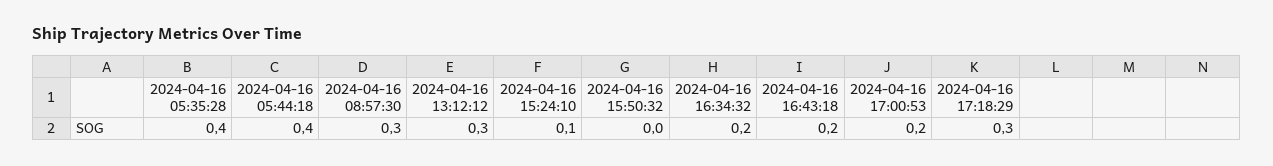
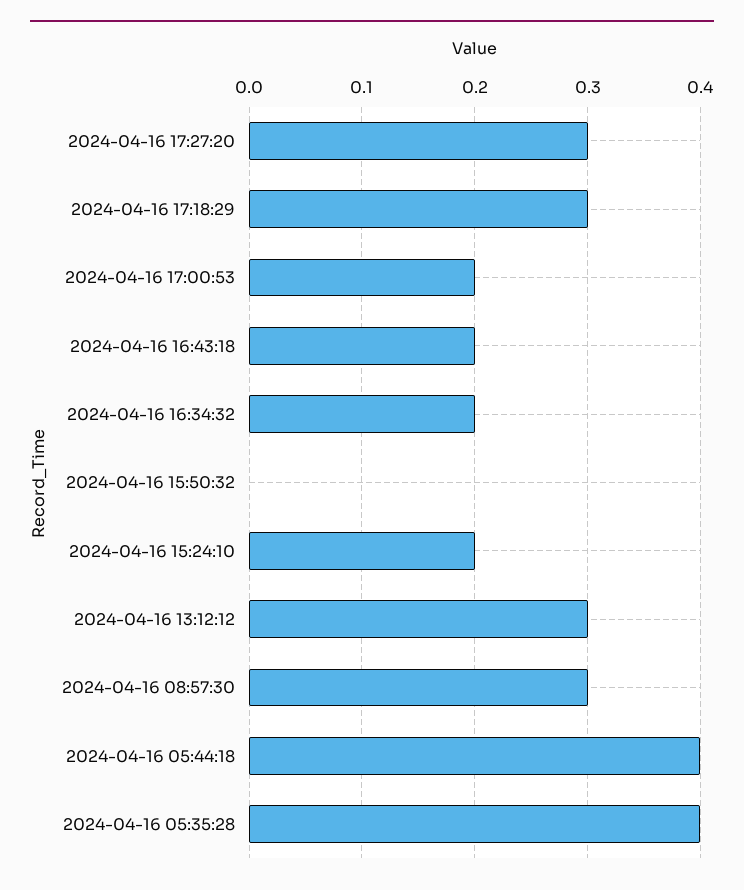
2024-04-16 15:24:10: 0.1 -> 0.2
2024-04-16 17:27:20: none -> 0.3

